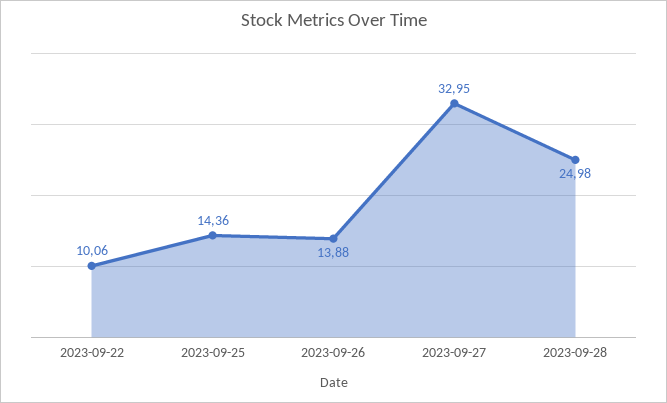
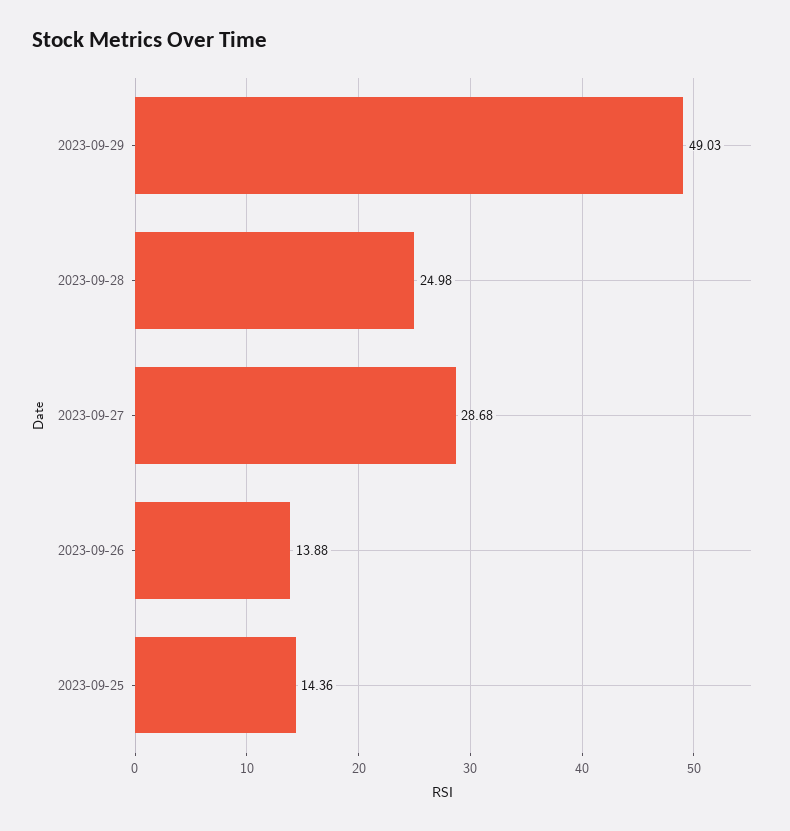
2023-09-22: 10.06 -> none
2023-09-27: 32.95 -> 28.68
2023-09-29: none -> 49.03

